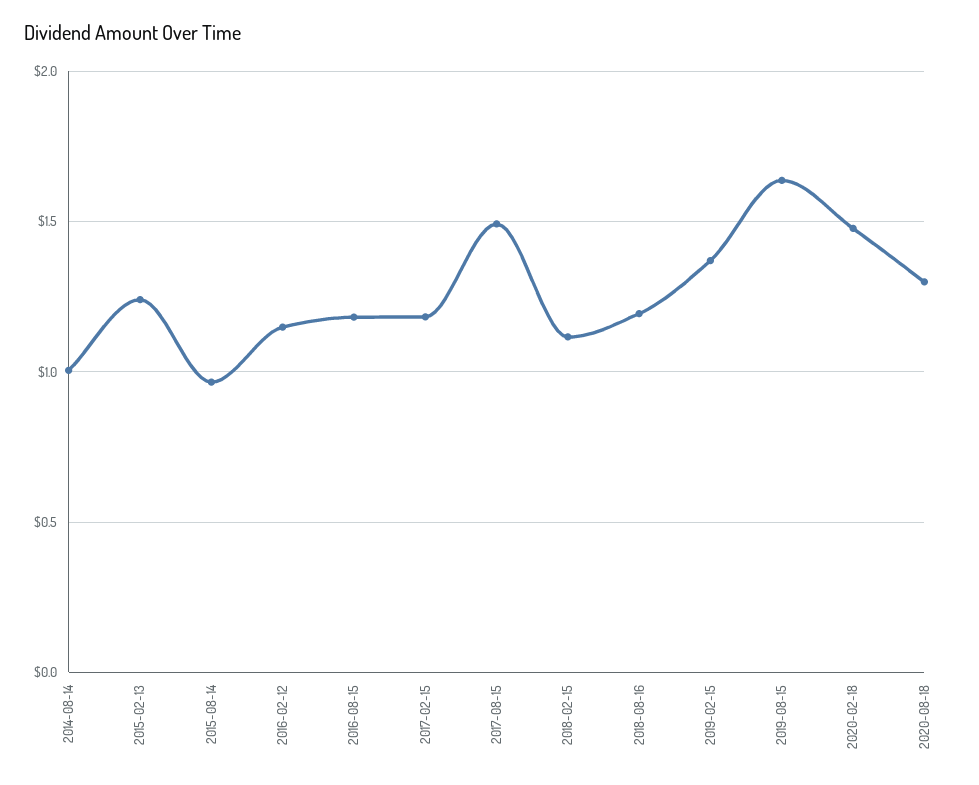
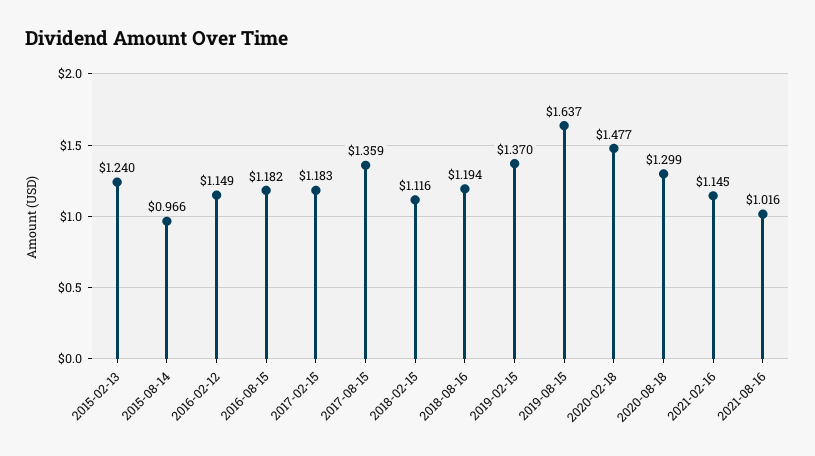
2014-08-14: 1 -> none
2017-08-15: 1.5 -> 1.359
2021-02-16: none -> 1.145
2021-08-16: none -> 1.016

